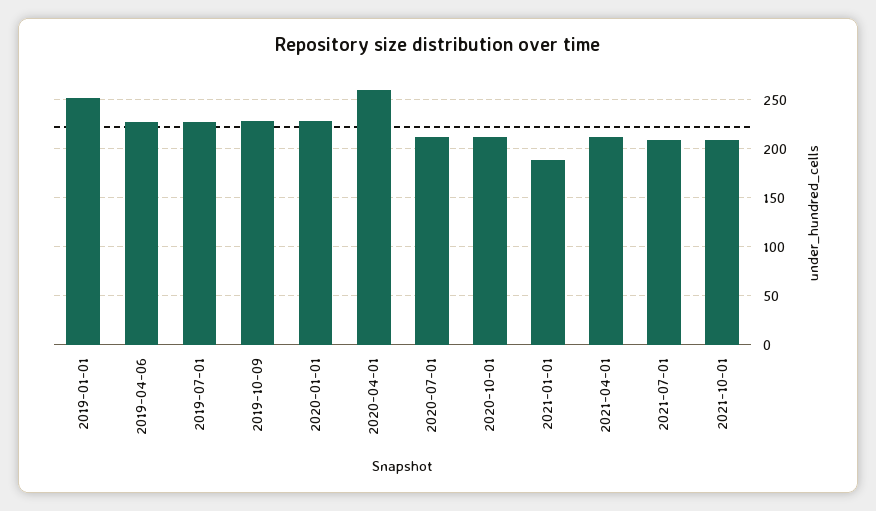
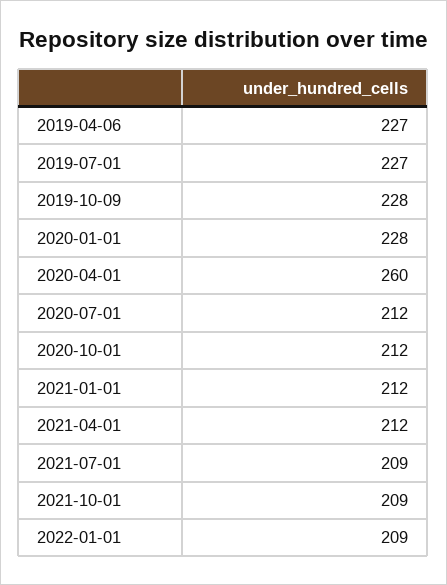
2019-01-01: 250 -> none
2021-01-01: 190 -> 212
2022-01-01: none -> 209

